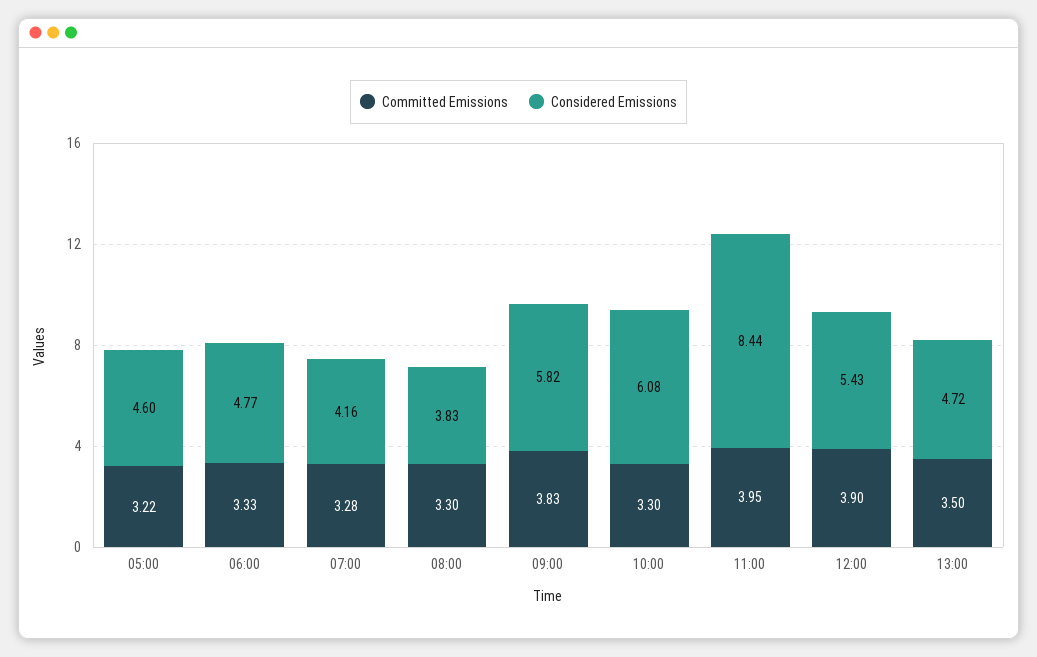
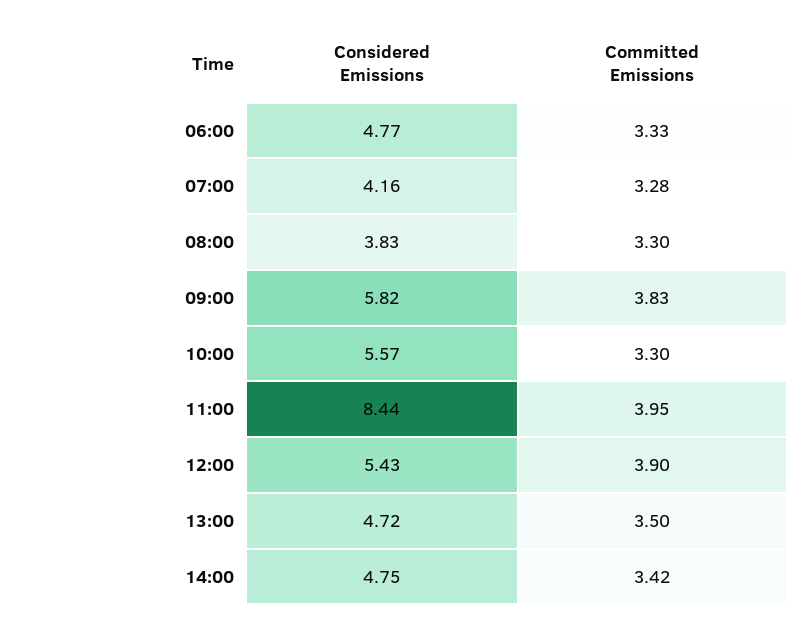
Committed Emissions, 05:00: 3.22 -> none
Considered Emissions, 05:00: 4.6 -> none
Considered Emissions, 10:00: 6.08 -> 5.57
Considered Emissions, 14:00: none -> 4.75
Committed Emissions, 14:00: none -> 3.42

